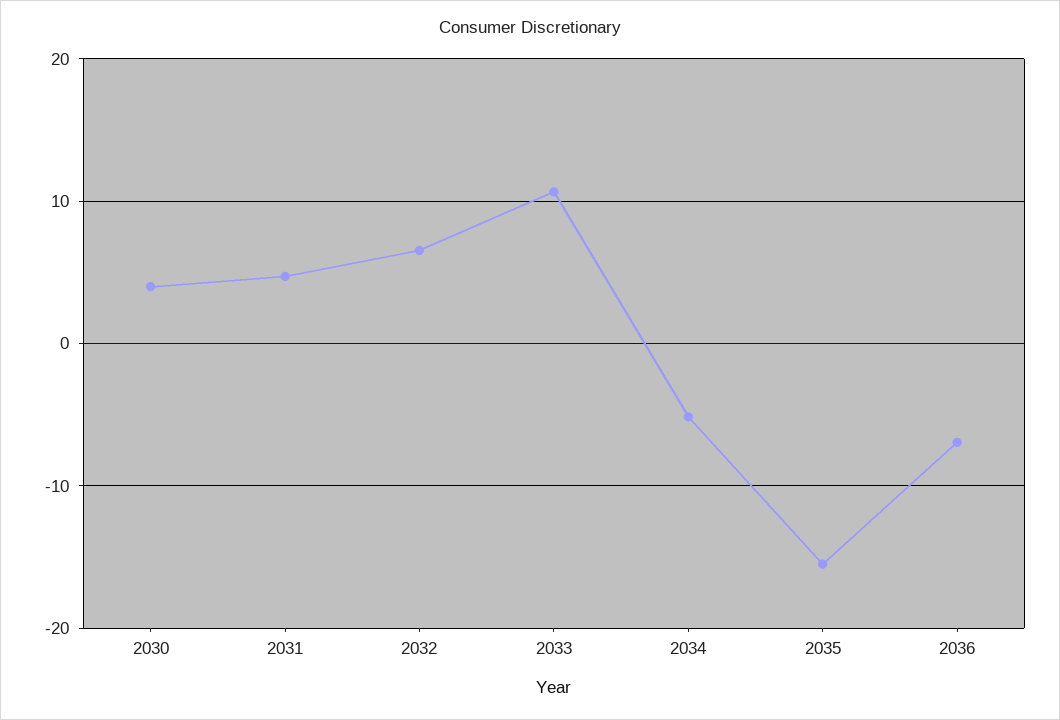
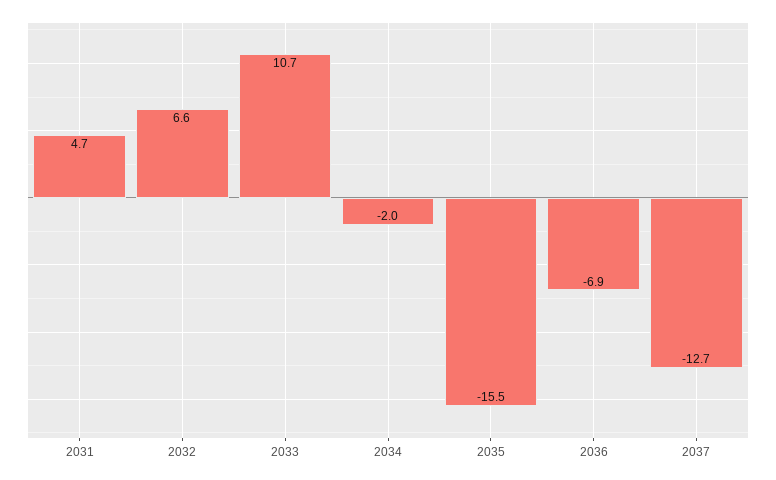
2030: 4 -> none
2034: -5 -> -2
2037: none -> -12.7

